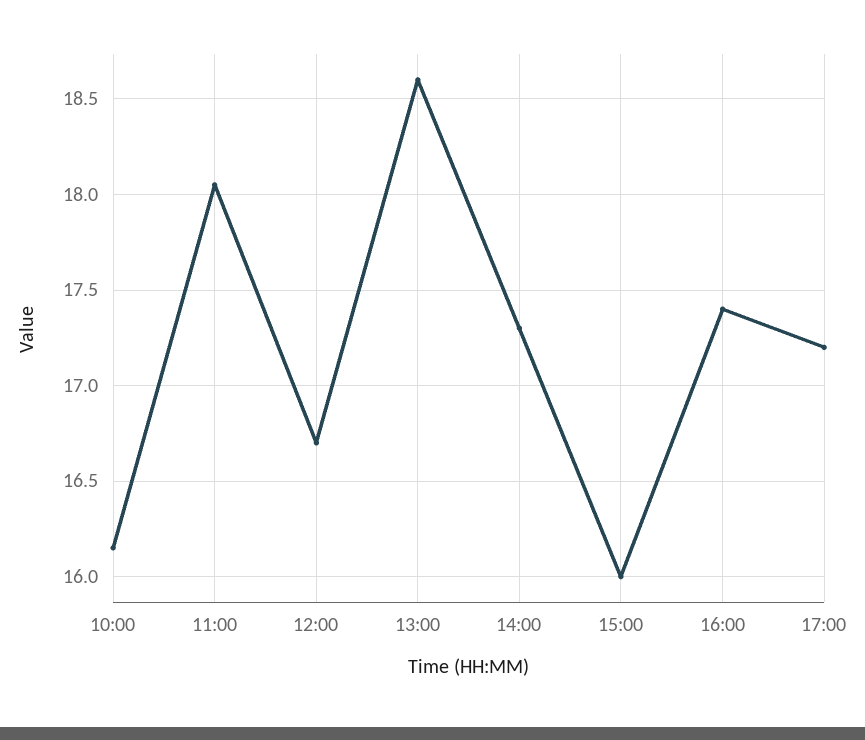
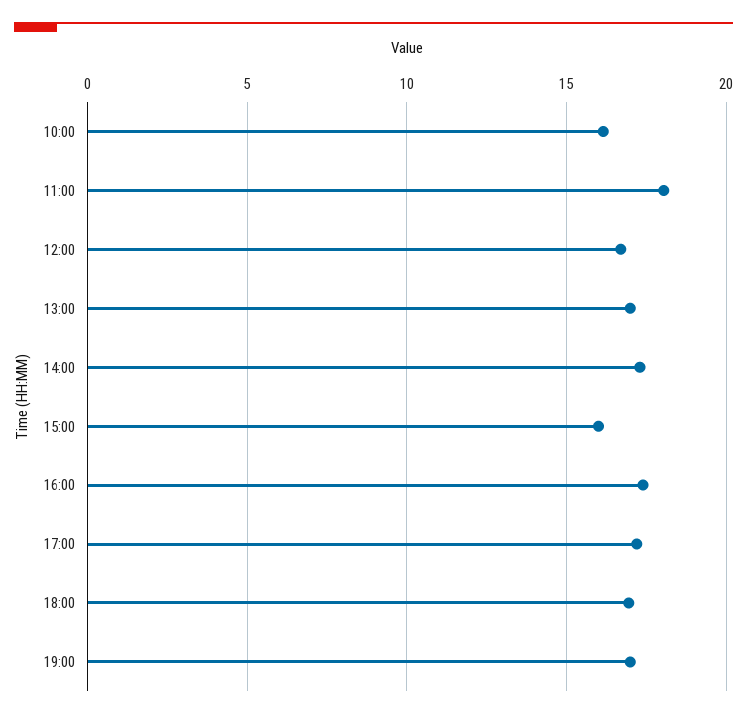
13:00: 18.6 -> 17
18:00: none -> 17
19:00: none -> 17

